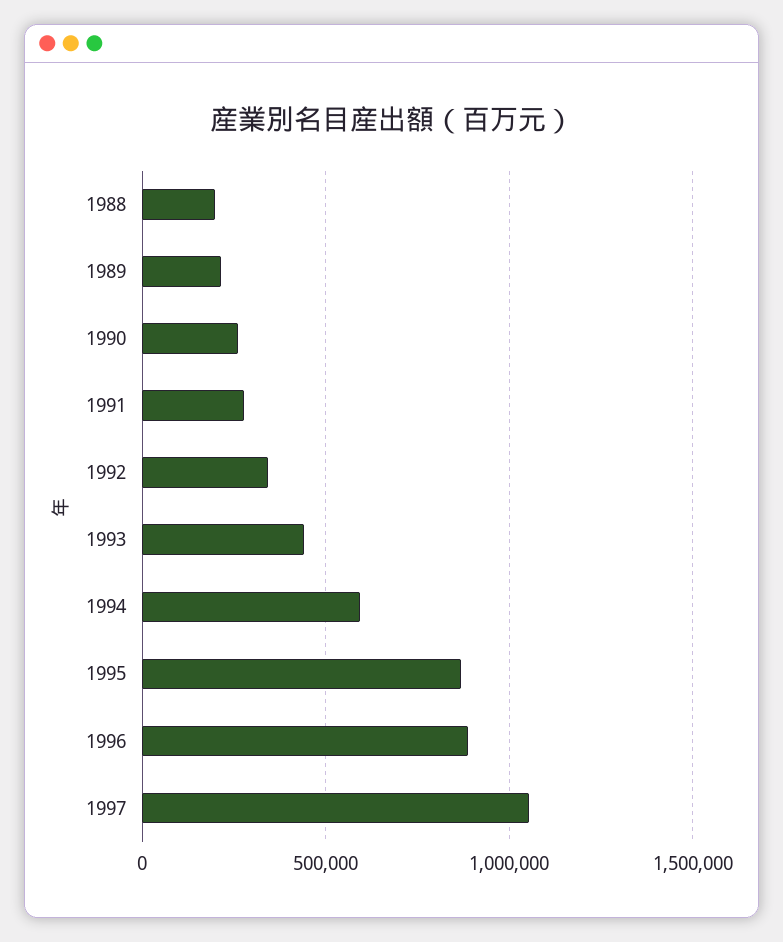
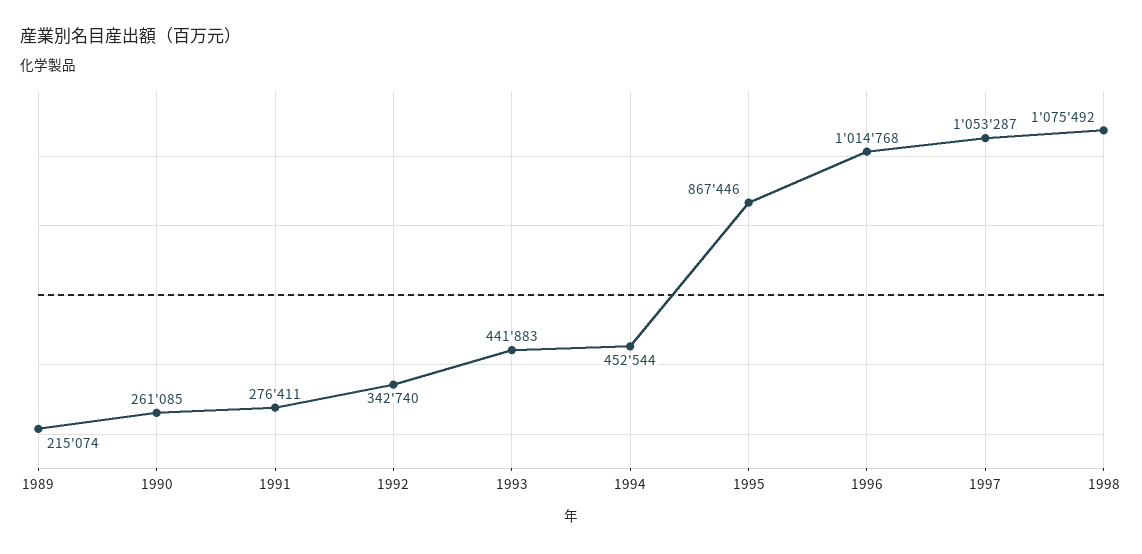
1988: 200000 -> none
1994: 600000 -> 452544
1996: 900000 -> 1014768
1998: none -> 1075492

